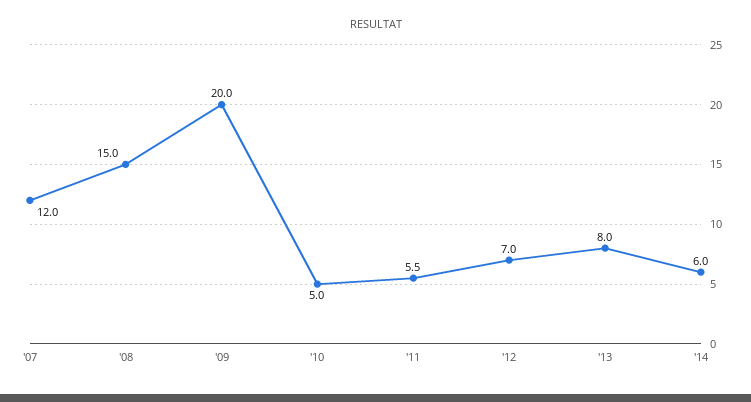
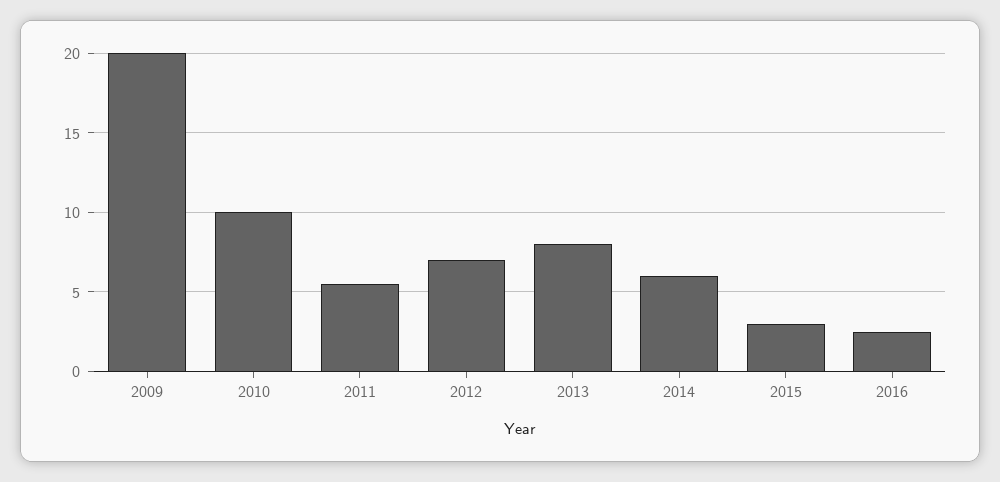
'07: 12 -> none
'08: 15 -> none
'10: 5 -> 10
2015: none -> 3
2016: none -> 2.5

